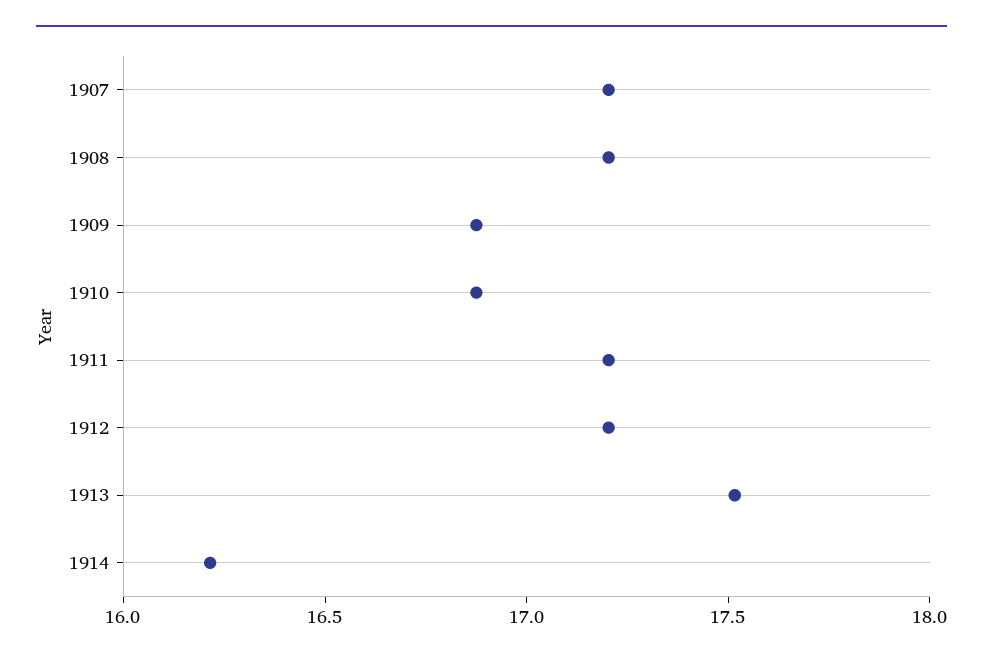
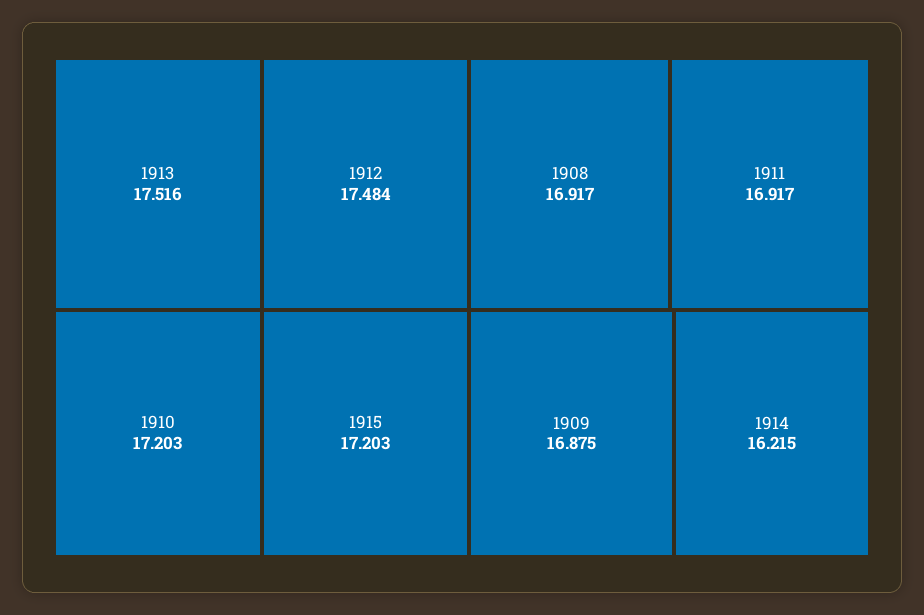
1907: 17.2 -> none
1908: 17.2 -> 16.917
1910: 16.9 -> 17.203
1911: 17.2 -> 16.917
1912: 17.2 -> 17.484
1915: none -> 17.203

